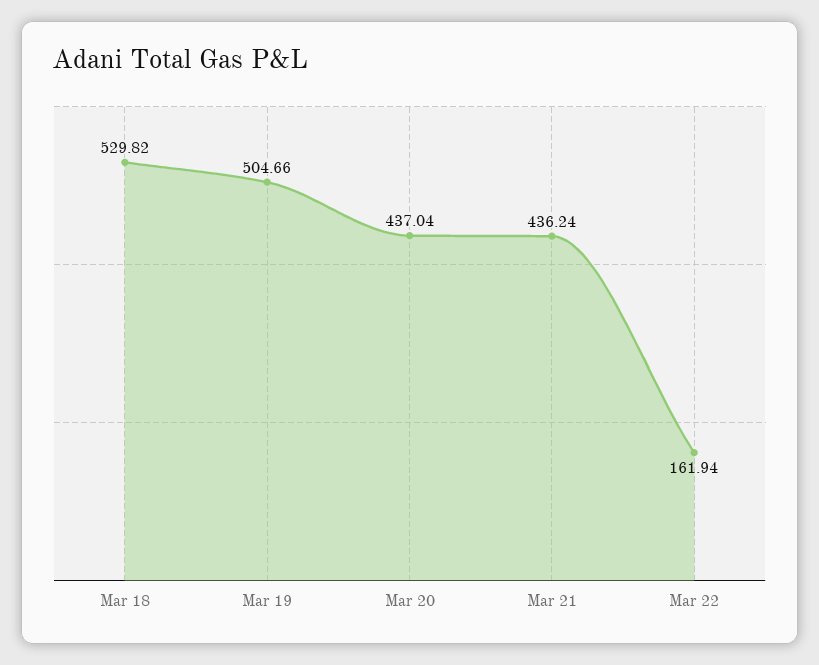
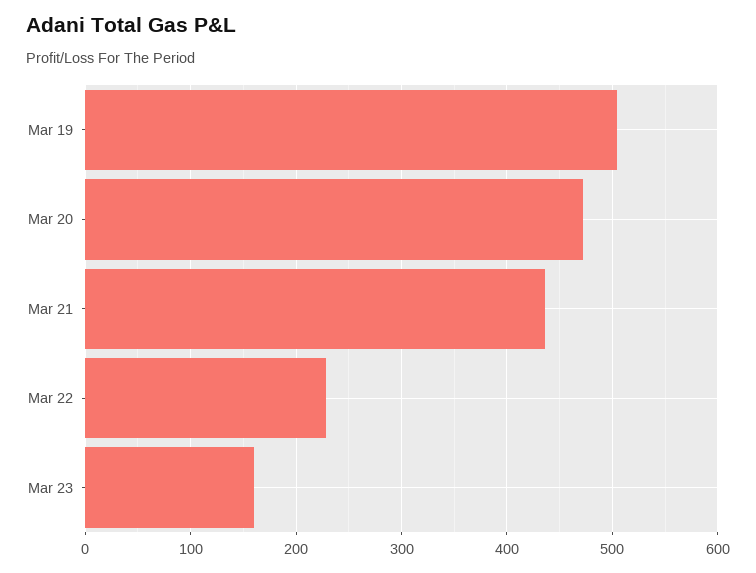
Mar 18: 529.82 -> none
Mar 20: 437.04 -> 470
Mar 22: 161.94 -> 230
Mar 23: none -> 160

